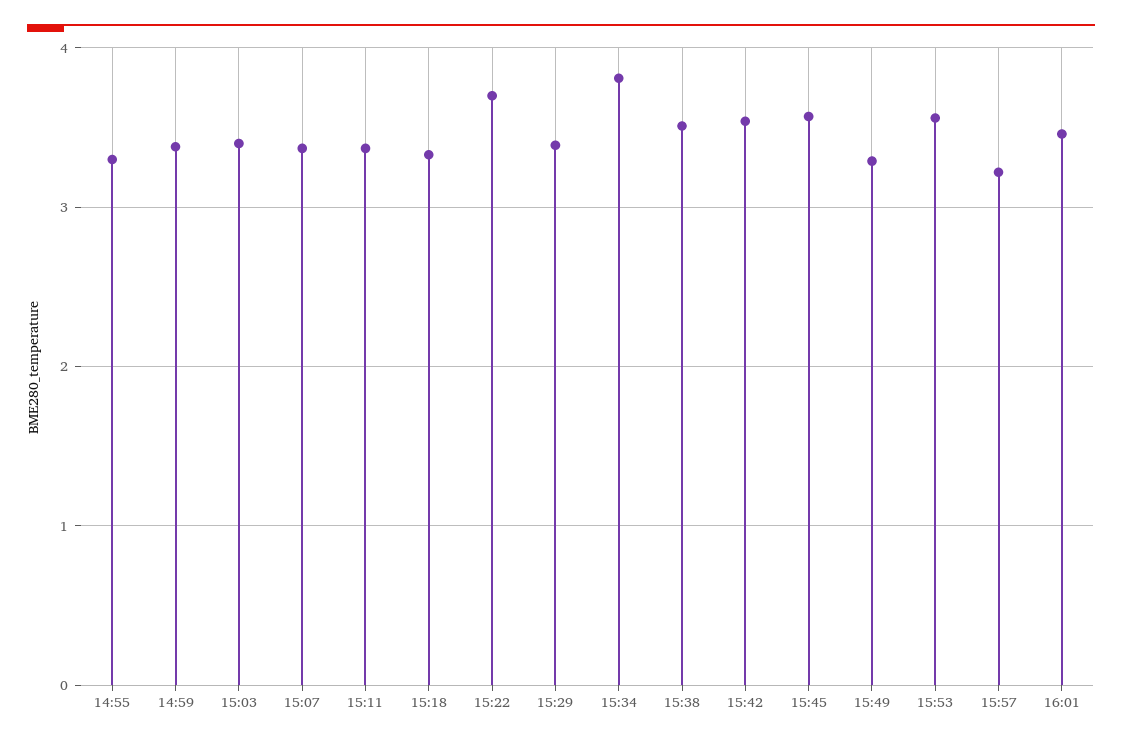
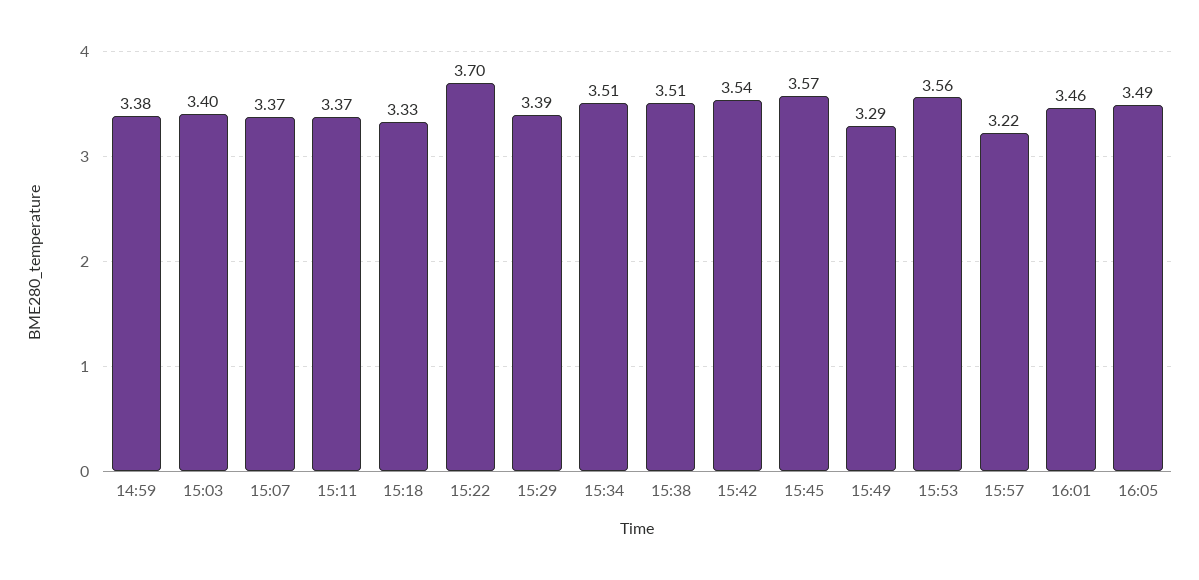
14:55: 3.3 -> none
15:34: 3.8 -> 3.51
16:05: none -> 3.49

